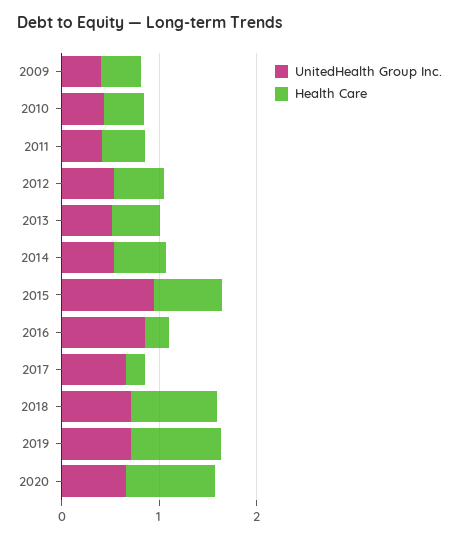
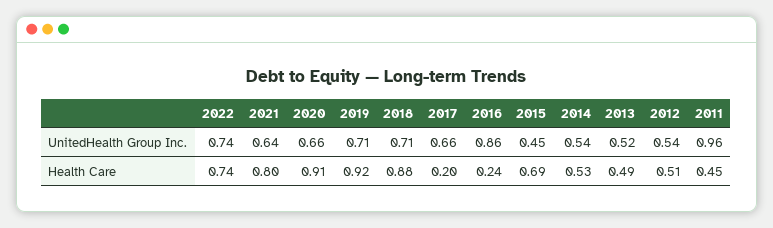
UnitedHealth Group Inc., 2009: 0.4 -> none
Health Care, 2009: 0.4 -> none
UnitedHealth Group Inc., 2010: 0.4 -> none
Health Care, 2010: 0.4 -> none
UnitedHealth Group Inc., 2011: 0.4 -> 0.96
UnitedHealth Group Inc., 2015: 1 -> 0.45
UnitedHealth Group Inc., 2022: none -> 0.74
UnitedHealth Group Inc., 2021: none -> 0.64
Health Care, 2022: none -> 0.74
Health Care, 2021: none -> 0.8

